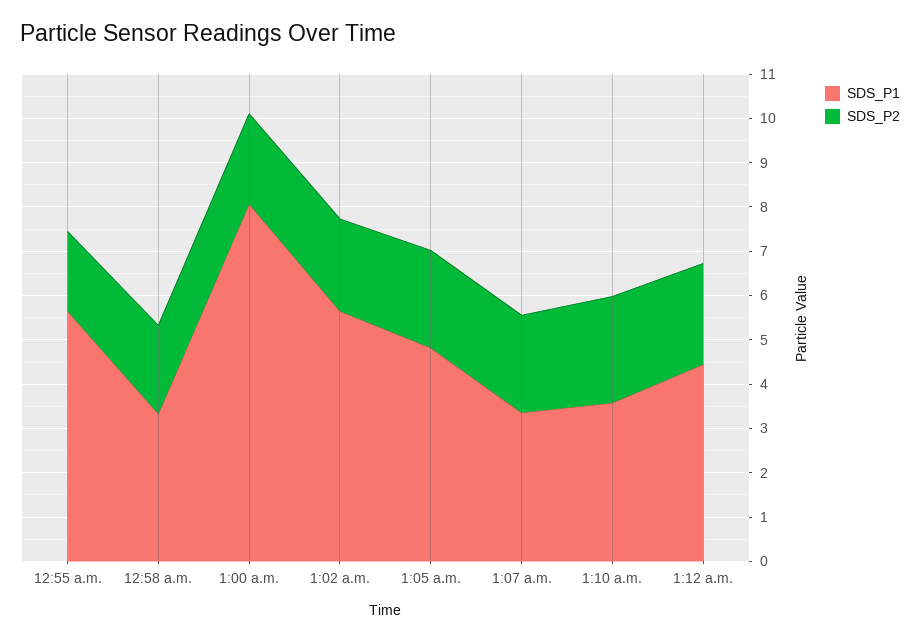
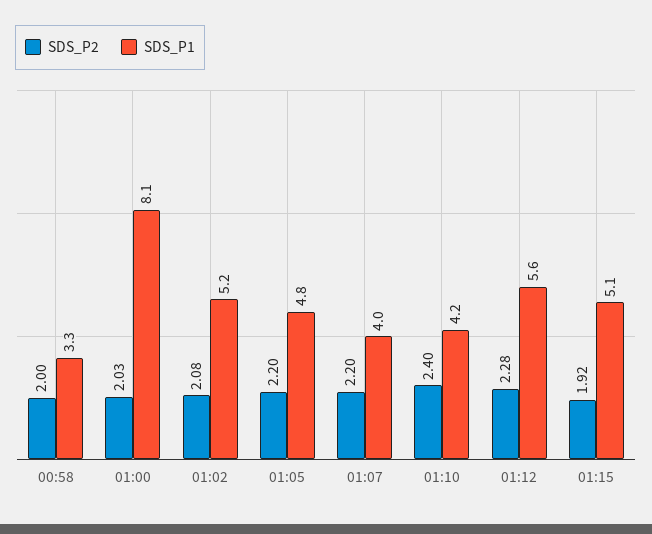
SDS_P1, 12:55 a.m.: 5.6 -> none
SDS_P2, 12:55 a.m.: 1.8 -> none
SDS_P1, 1:02 a.m.: 5.6 -> 5.2
SDS_P1, 1:07 a.m.: 3.4 -> 4
SDS_P1, 1:10 a.m.: 3.6 -> 4.2
SDS_P1, 1:12 a.m.: 4.4 -> 5.6
SDS_P2, 01:15: none -> 1.92
SDS_P1, 01:15: none -> 5.1

